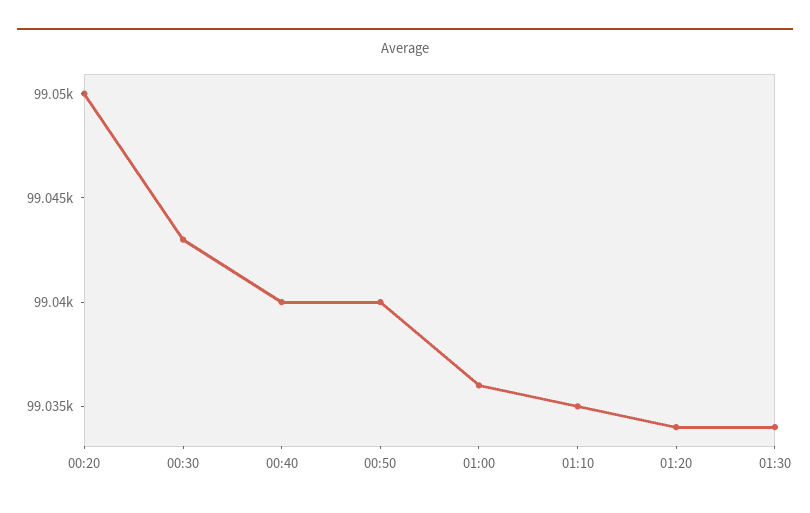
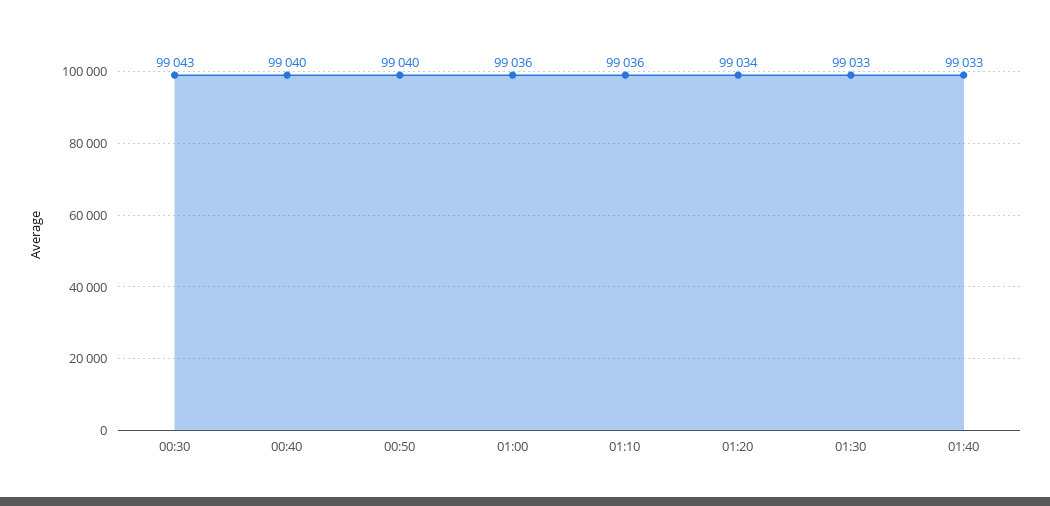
00:20: 99050 -> none
01:10: 99035 -> 99036
01:30: 99034 -> 99033
01:40: none -> 99033

